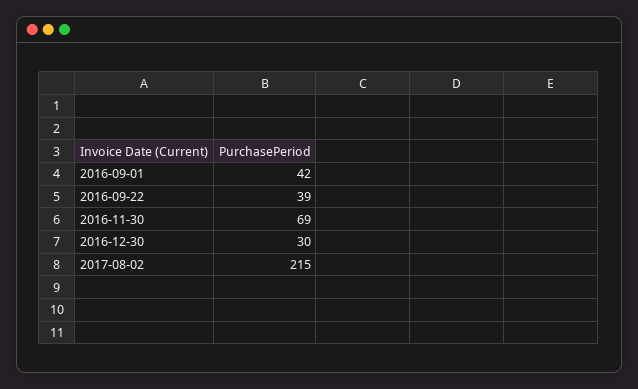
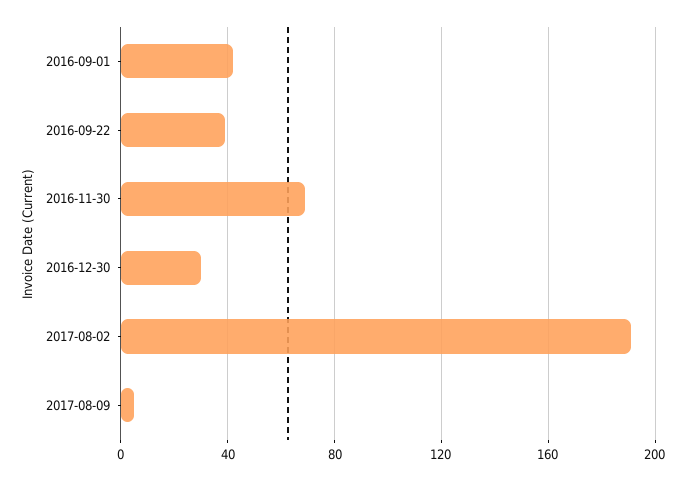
2017-08-02: 215 -> 190
2017-08-09: none -> 5

